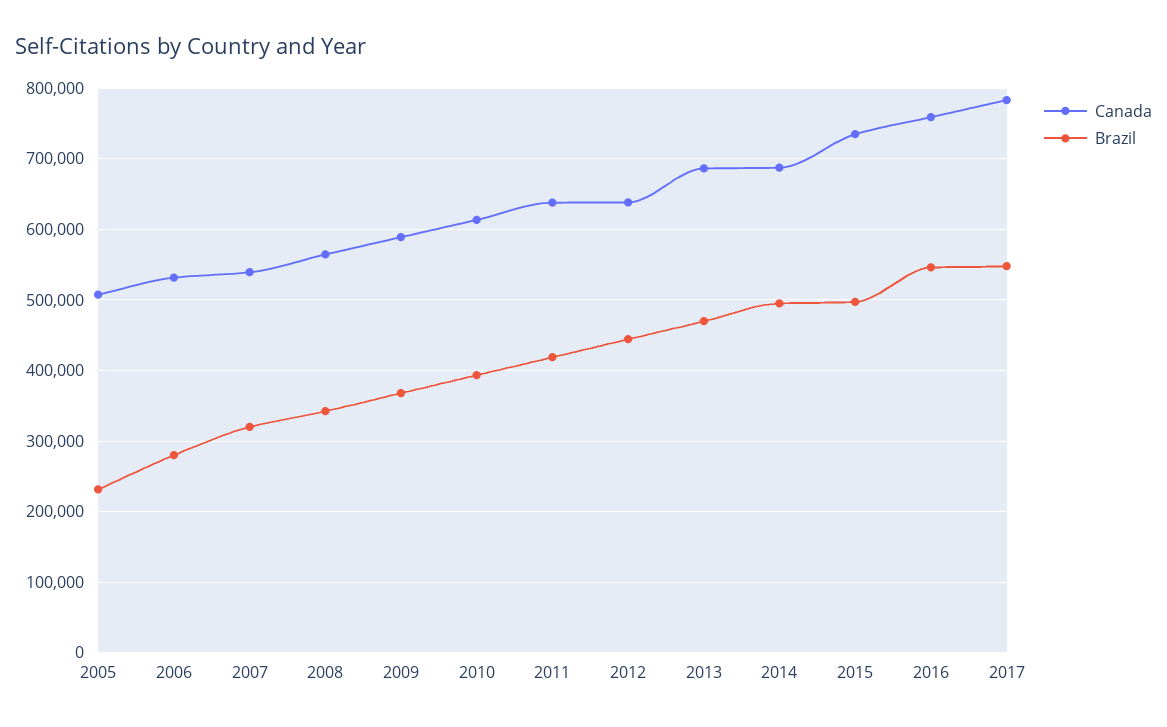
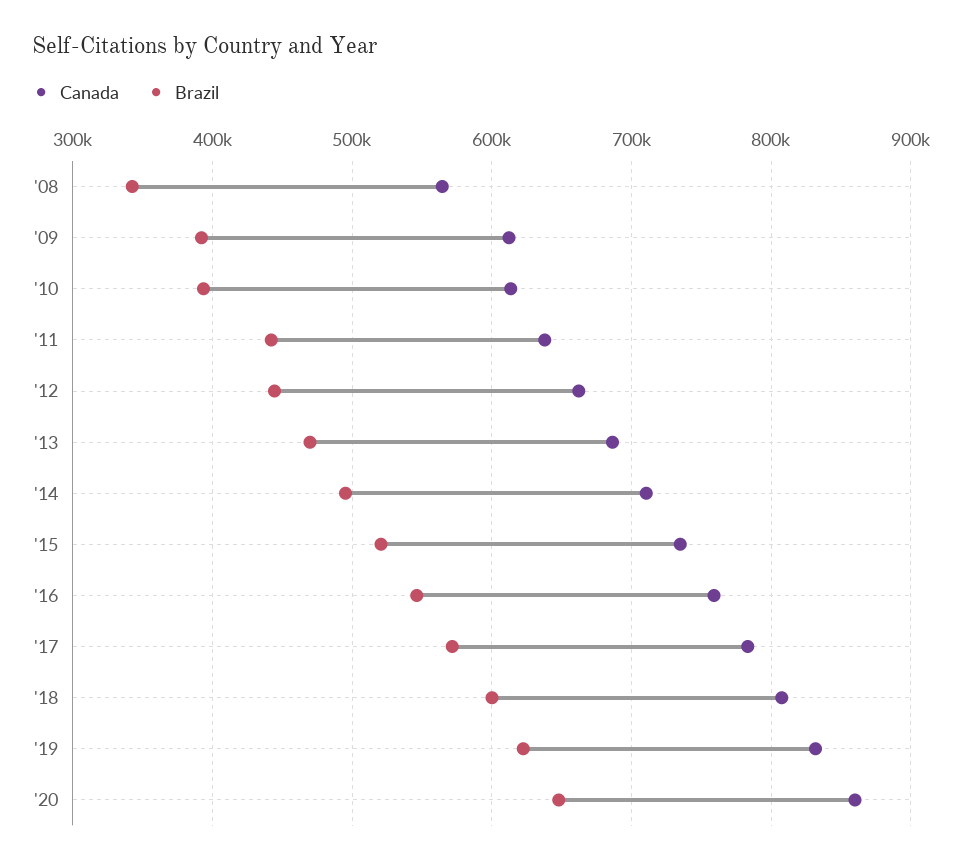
Canada, 2005: 510000 -> none
Brazil, 2005: 230000 -> none
Canada, 2006: 530000 -> none
Brazil, 2006: 280000 -> none
Canada, 2007: 540000 -> none
Brazil, 2007: 320000 -> none
Canada, 2009: 590000 -> 610000
Brazil, 2009: 370000 -> 390000
Brazil, 2011: 420000 -> 440000
Canada, 2012: 640000 -> 660000
Canada, 2014: 690000 -> 710000
Brazil, 2015: 500000 -> 520000
Brazil, 2017: 550000 -> 570000
Canada, '18: none -> 810000
Brazil, '18: none -> 600000
Canada, '19: none -> 830000
Brazil, '19: none -> 620000
Canada, '20: none -> 860000
Brazil, '20: none -> 650000

